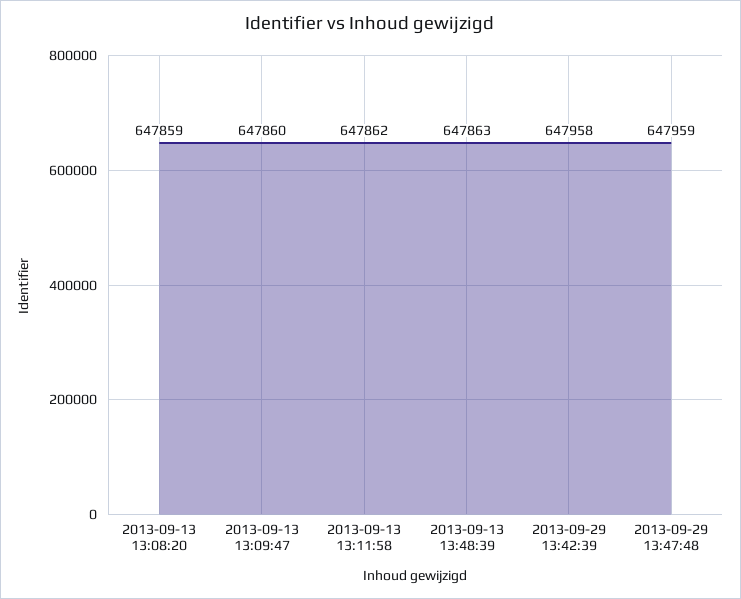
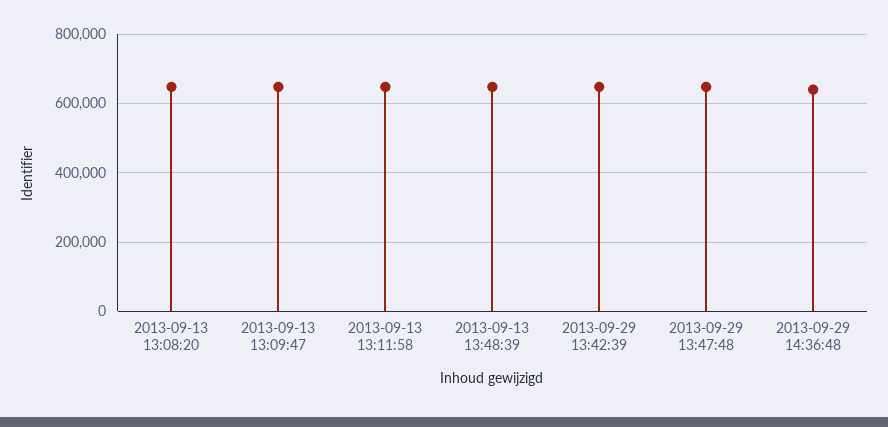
2013-09-29 14:36:48: none -> 640000

